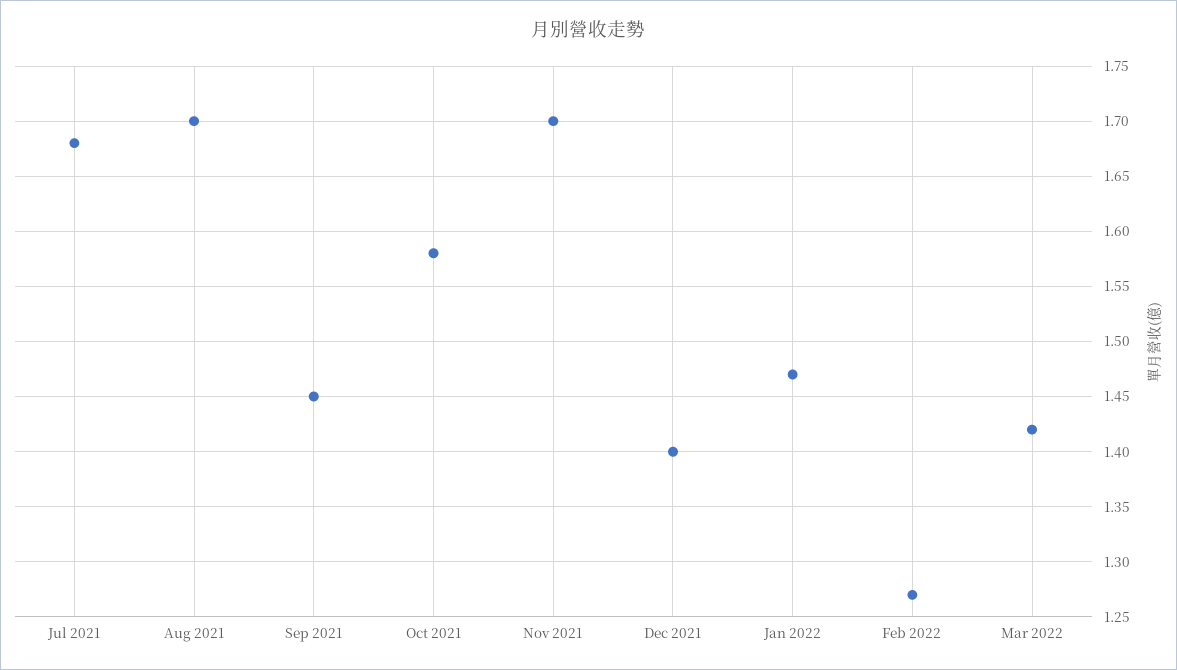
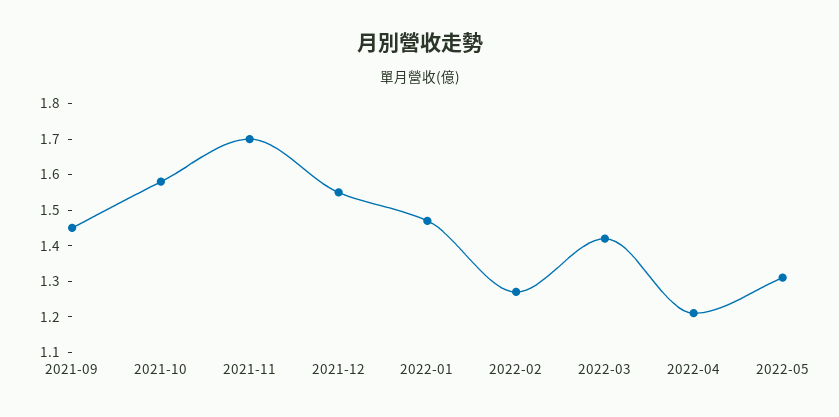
Jul 2021: 1.68 -> none
Aug 2021: 1.7 -> none
Dec 2021: 1.4 -> 1.55
2022-04: none -> 1.2
2022-05: none -> 1.3

